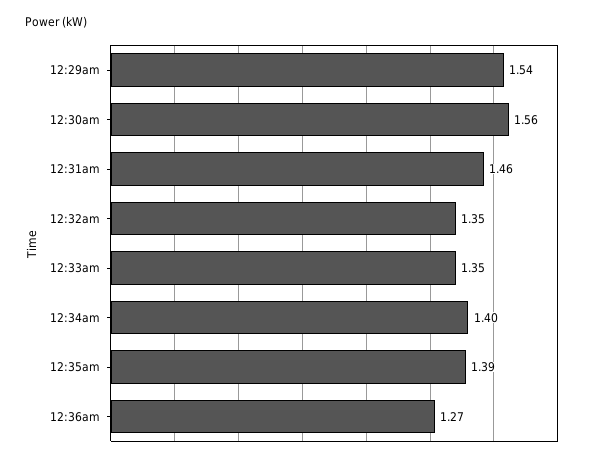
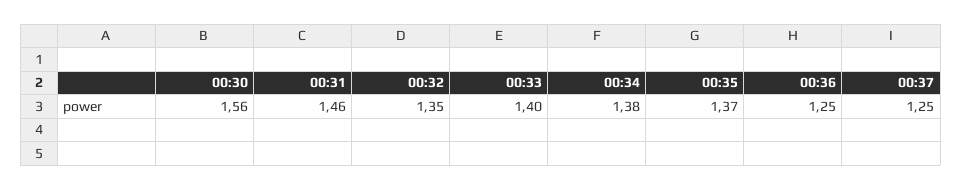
12:29am: 1.54 -> none
12:33am: 1.35 -> 1.4
12:34am: 1.4 -> 1.38
12:35am: 1.39 -> 1.37
12:36am: 1.27 -> 1.25
00:37: none -> 1.25

